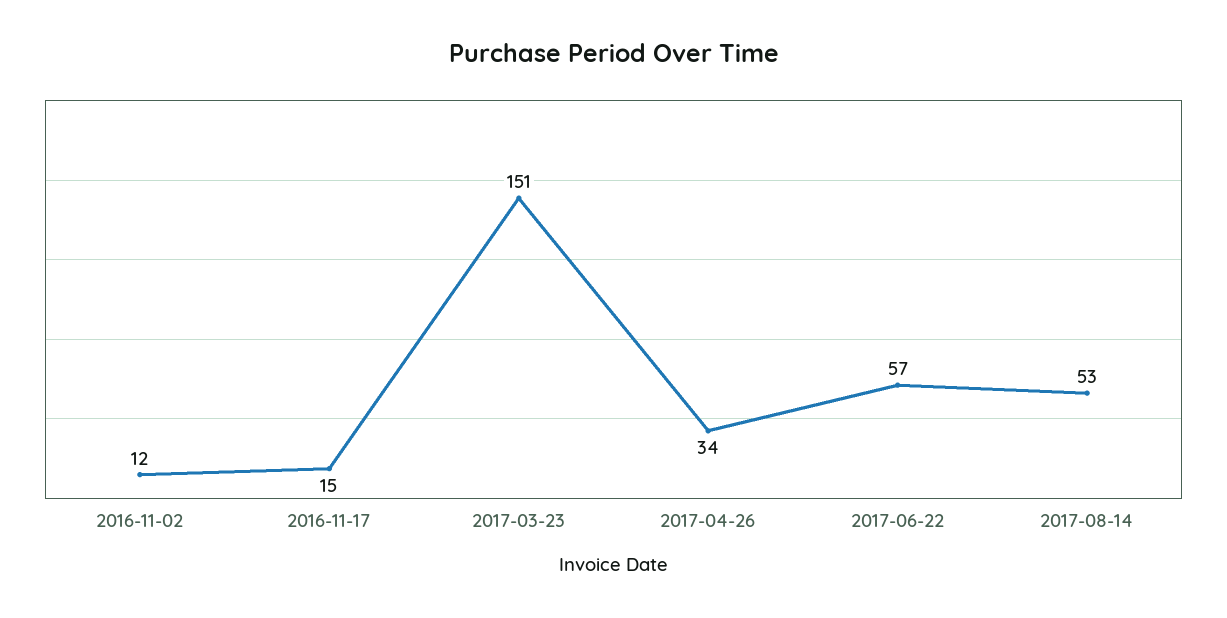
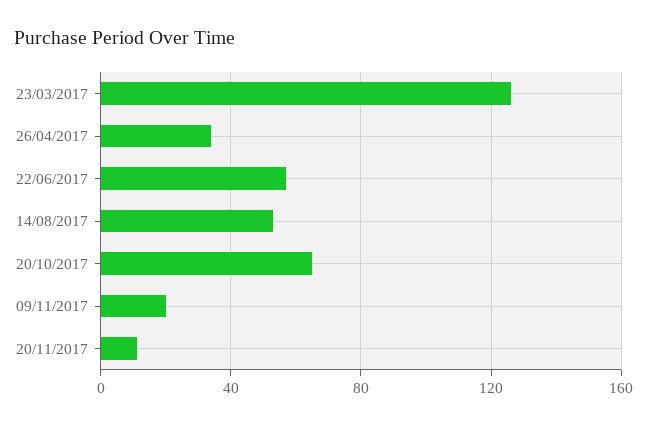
2016-11-02: 12 -> none
2016-11-17: 15 -> none
2017-03-23: 151 -> 125
20/10/2017: none -> 65
09/11/2017: none -> 20
20/11/2017: none -> 10

